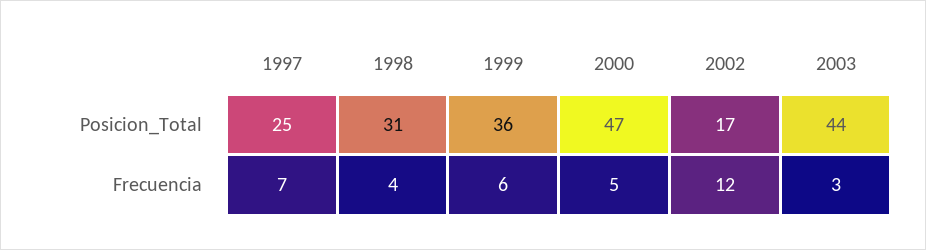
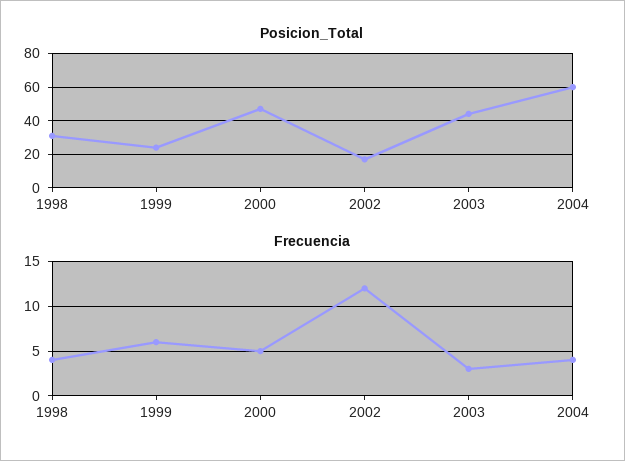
Posicion_Total, 1997: 25 -> none
Posicion_Total, 1999: 36 -> 25
Frecuencia, 1997: 7 -> none
Posicion_Total, 2004: none -> 60
Frecuencia, 2004: none -> 4

